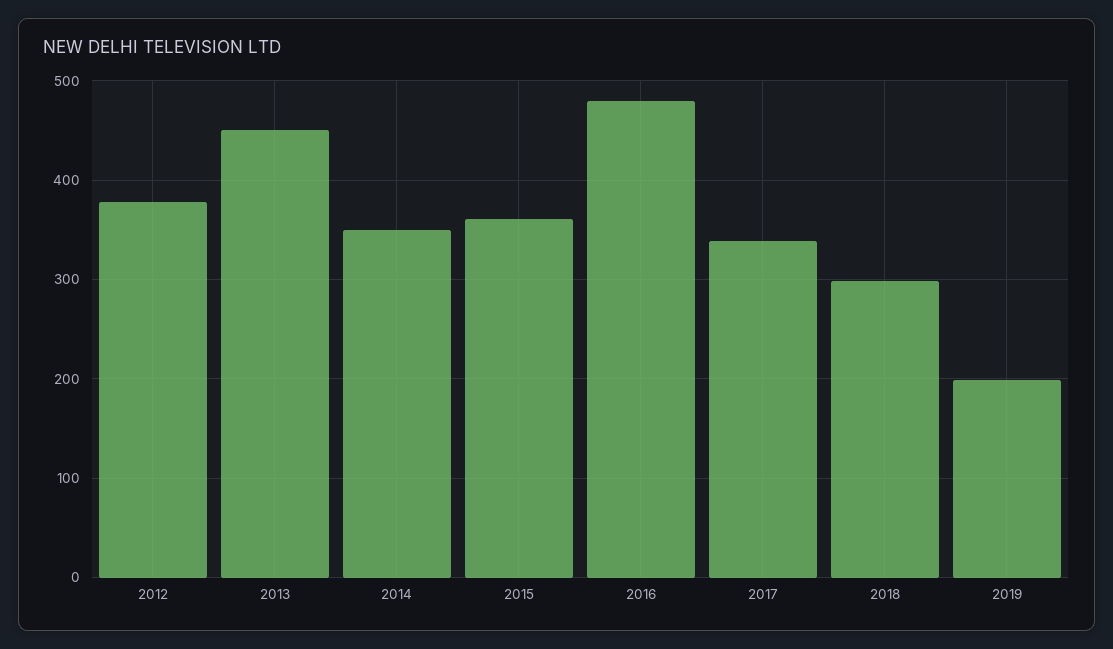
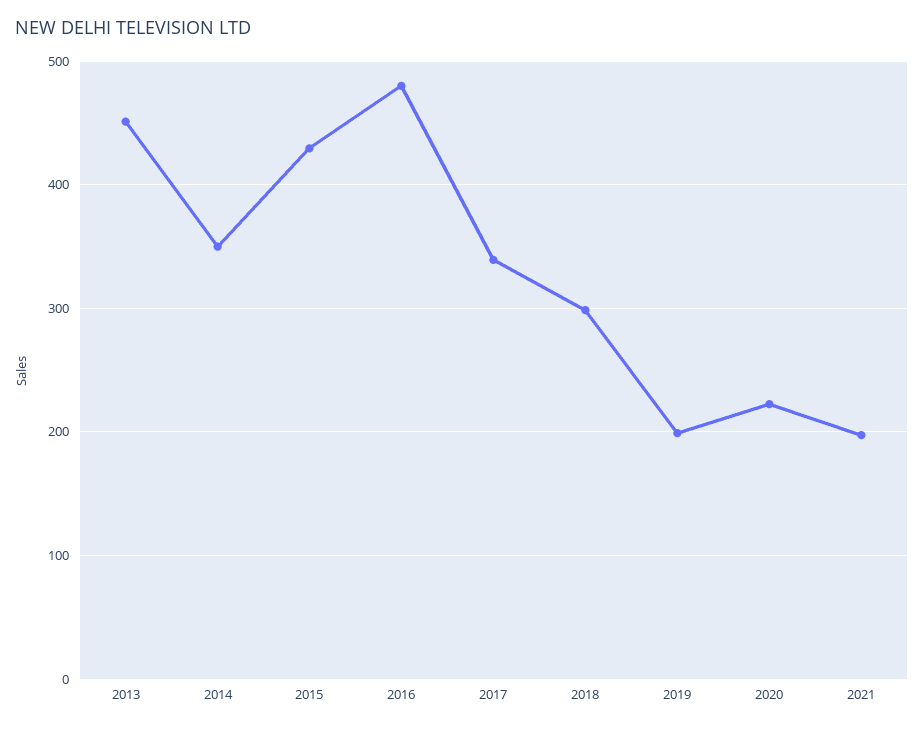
2012: 380 -> none
2015: 360 -> 430
2020: none -> 220
2021: none -> 200

